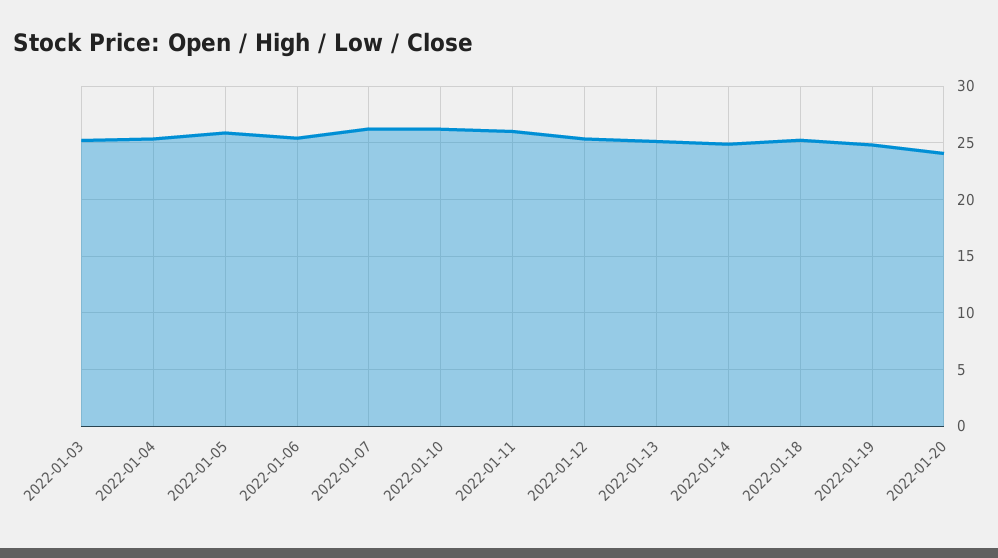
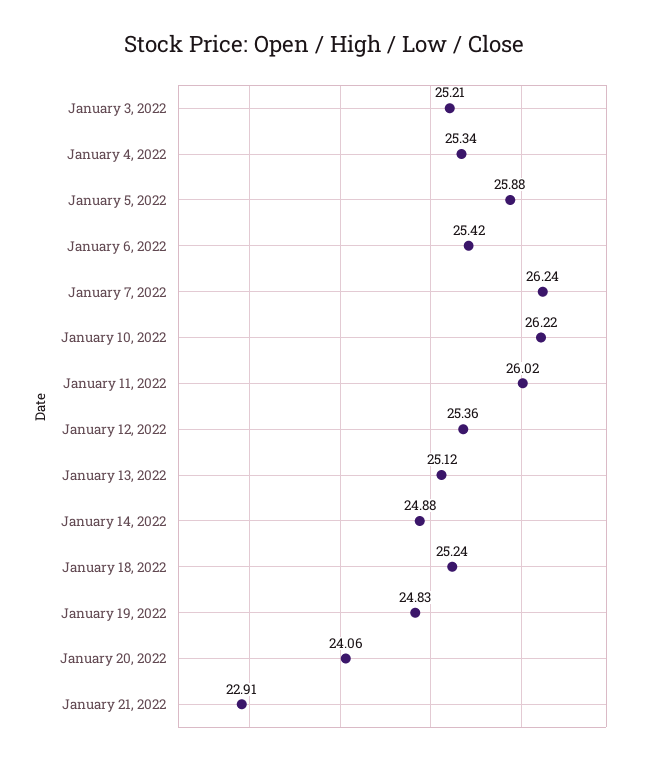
January 21, 2022: none -> 22.91

